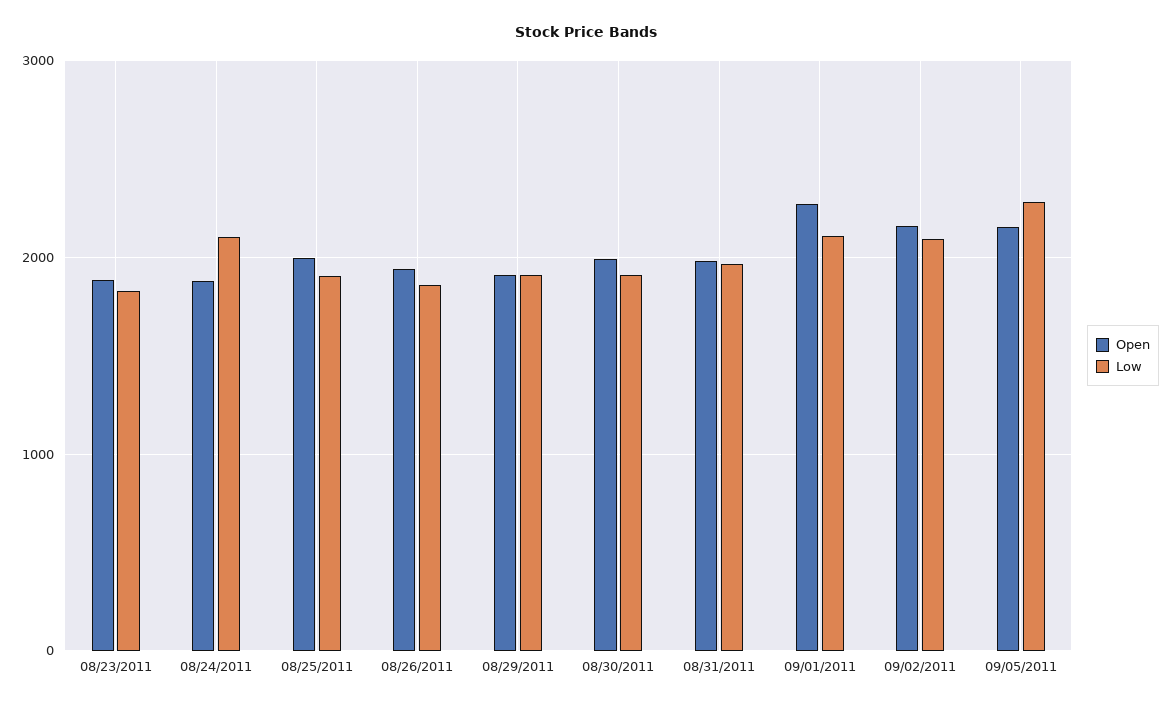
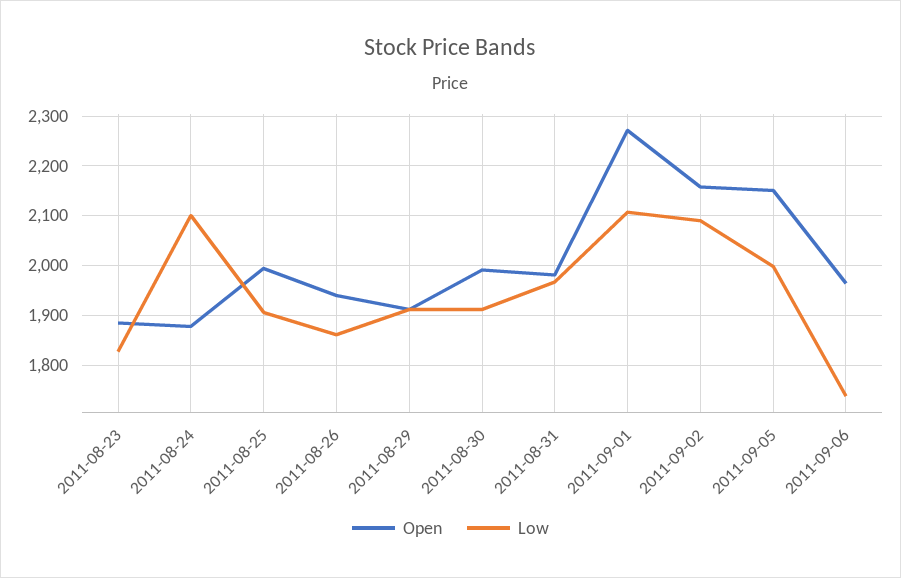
Low, 09/05/2011: 2300 -> 2000
Open, 2011-09-06: none -> 1960
Low, 2011-09-06: none -> 1740

